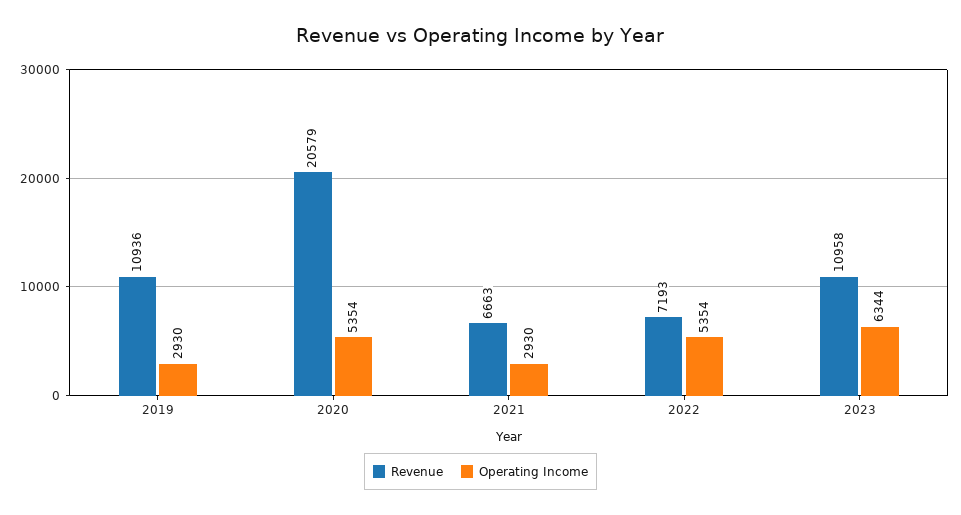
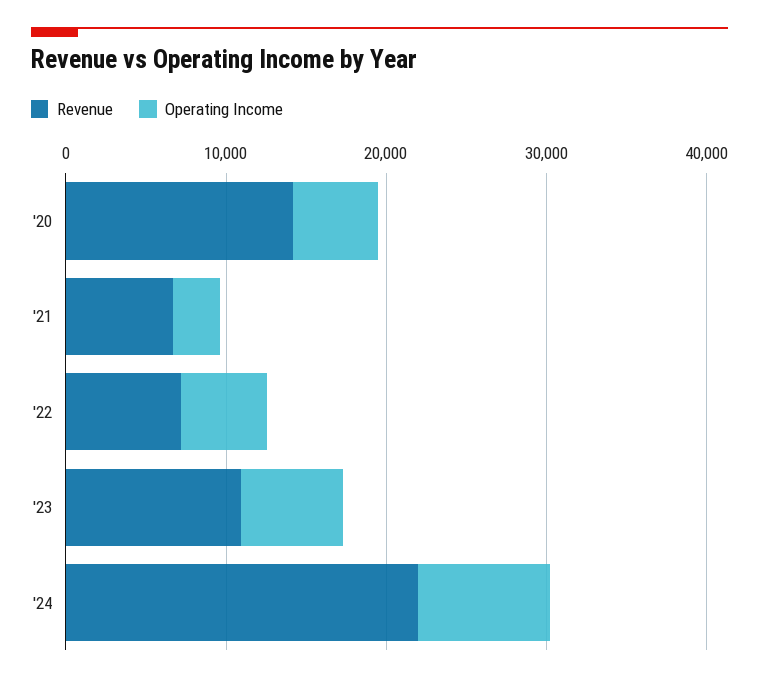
Revenue, 2019: 10936 -> none
Operating Income, 2019: 2930 -> none
Revenue, 2020: 20579 -> 14000
Revenue, '24: none -> 22000
Operating Income, '24: none -> 8000

